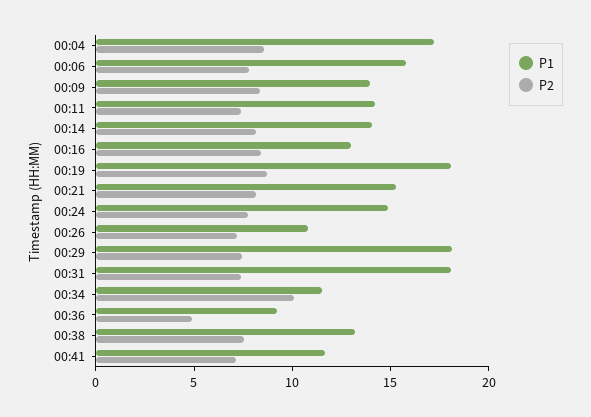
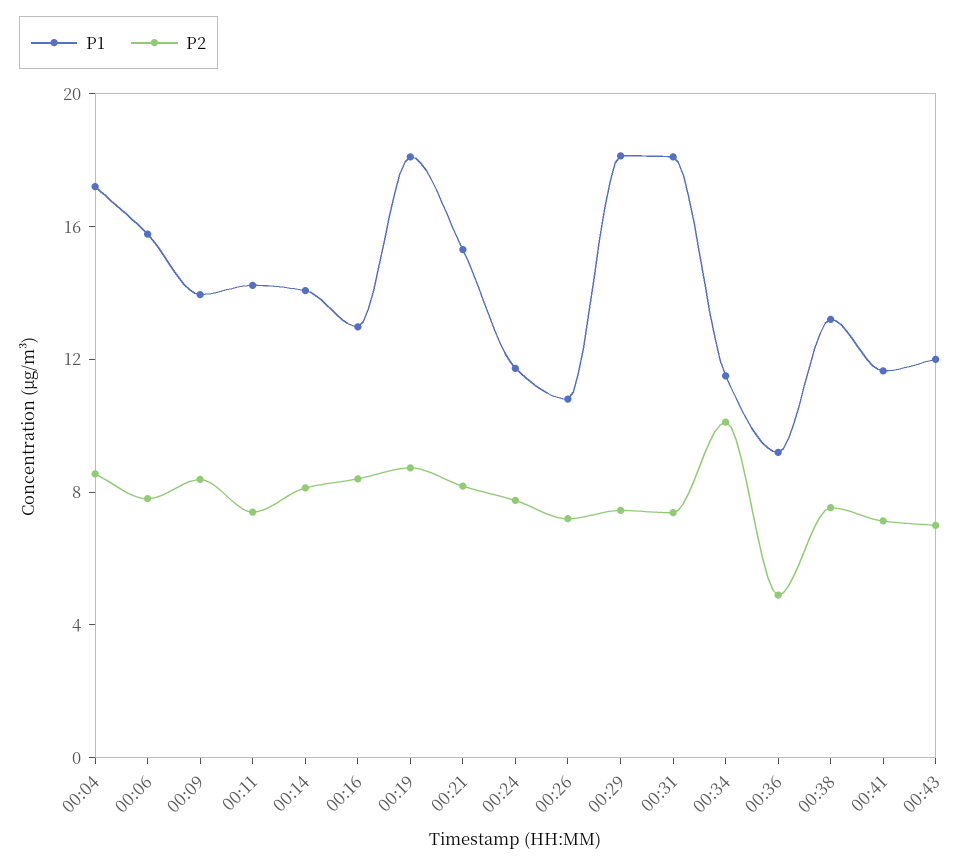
P1, 00:24: 15 -> 12
P1, 00:43: none -> 12
P2, 00:43: none -> 7

